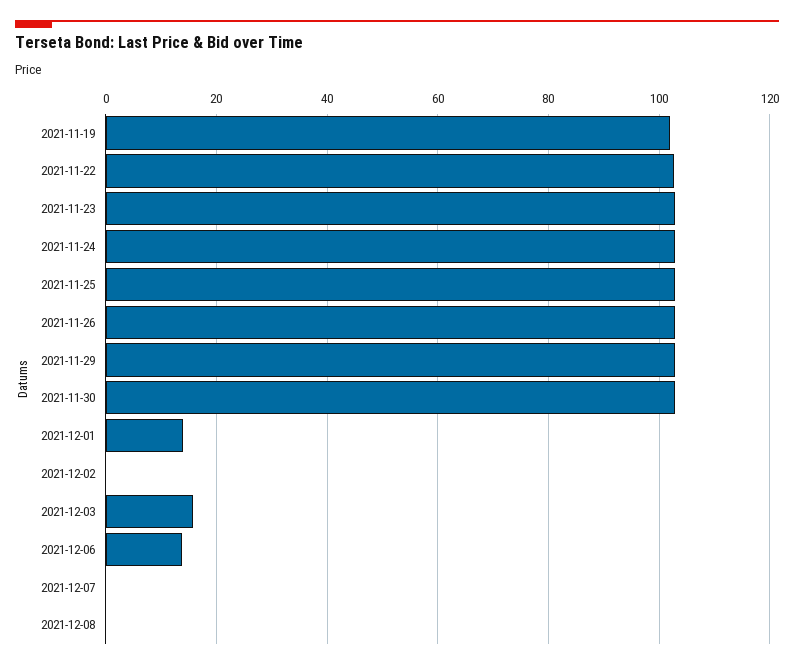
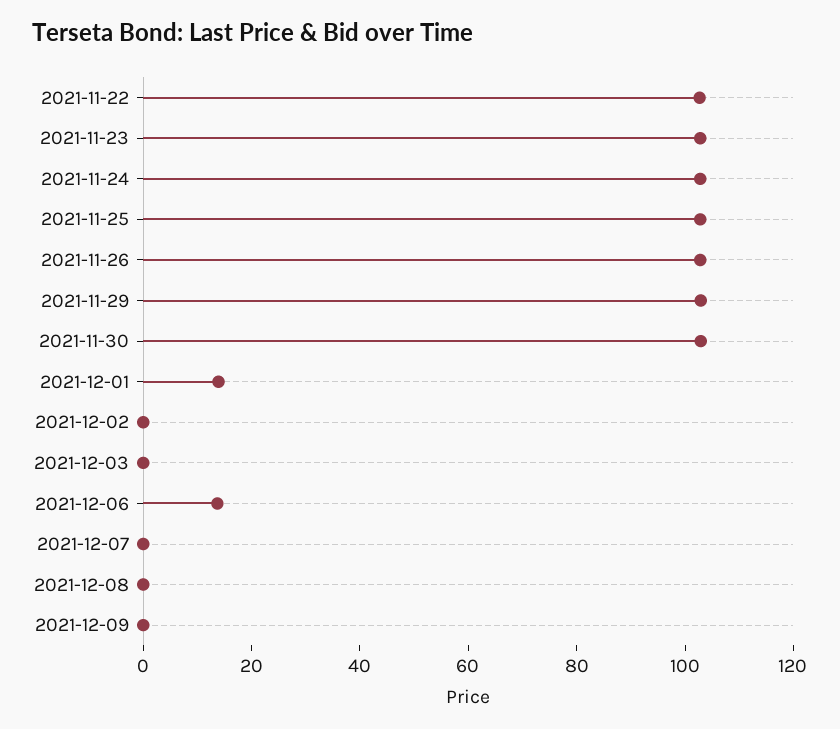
2021-11-19: 102 -> none
2021-12-03: 16 -> 0
2021-12-09: none -> 0

